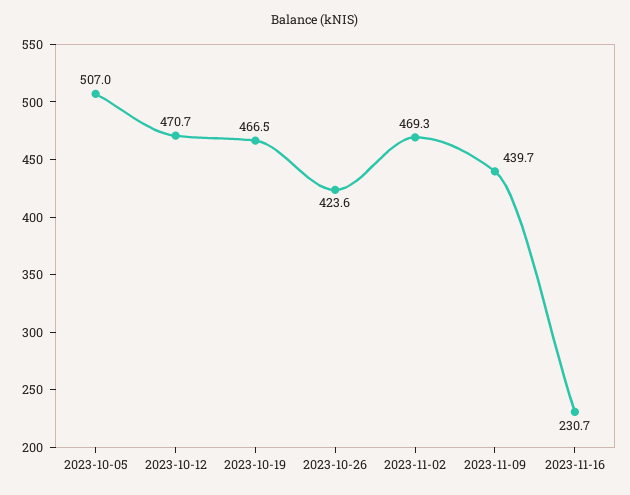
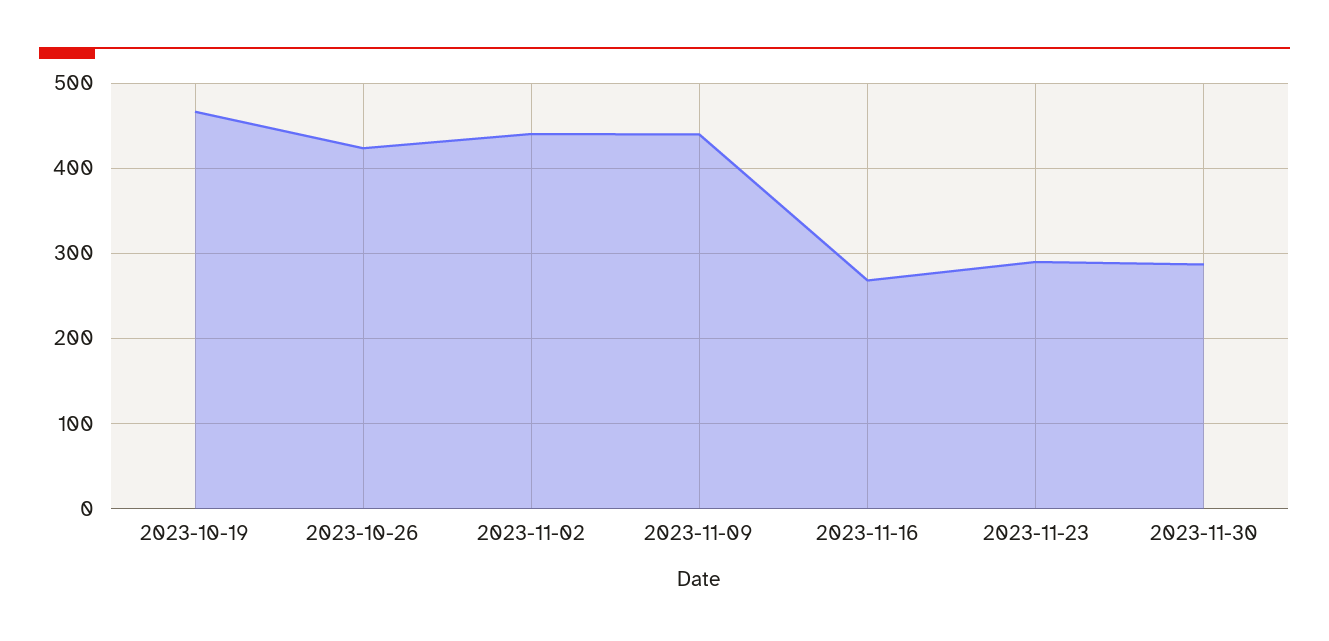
2023-10-05: 507 -> none
2023-10-12: 470.7 -> none
2023-11-02: 469.3 -> 440
2023-11-16: 230.7 -> 270
2023-11-23: none -> 290
2023-11-30: none -> 290

